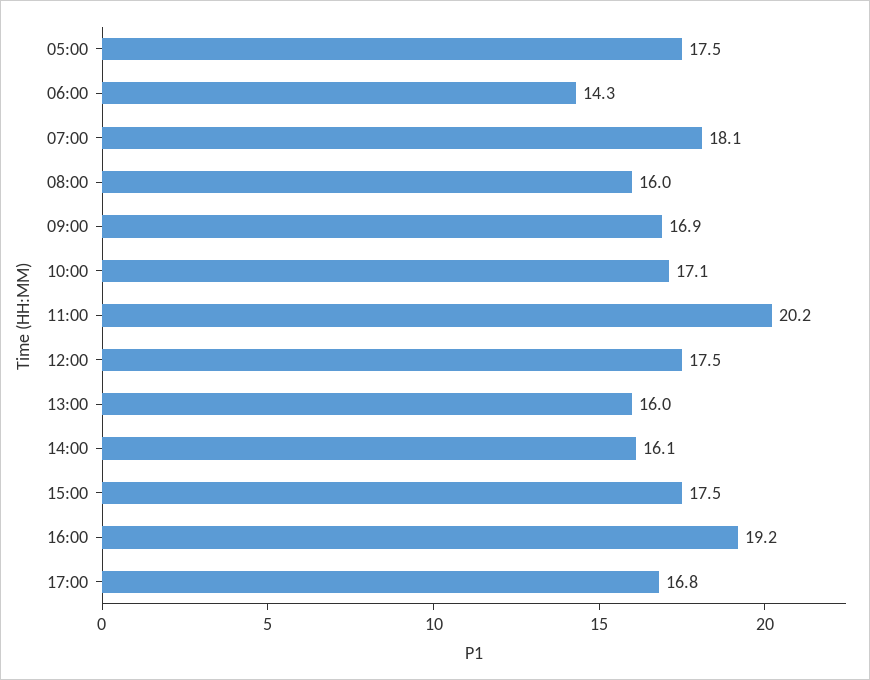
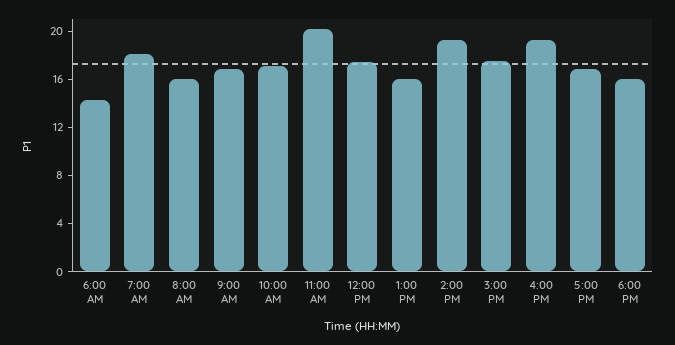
05:00: 17.5 -> none
14:00: 16.1 -> 19
6:00 PM: none -> 16

